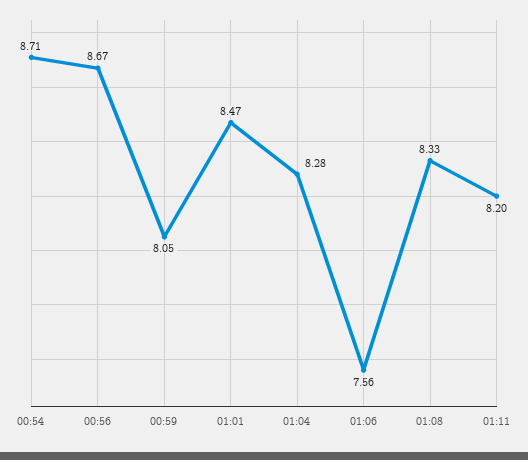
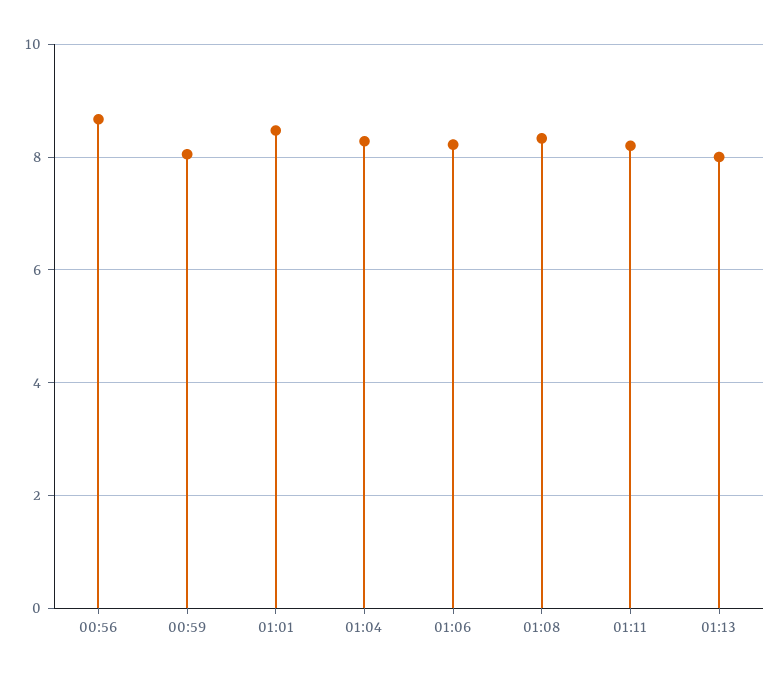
00:54: 8.71 -> none
01:06: 7.56 -> 8.2
01:13: none -> 8

